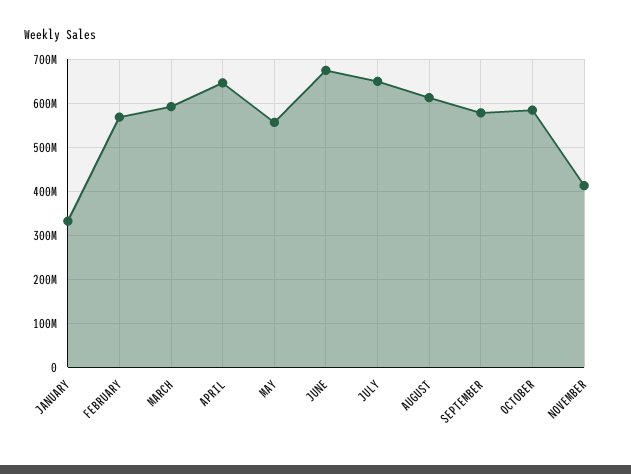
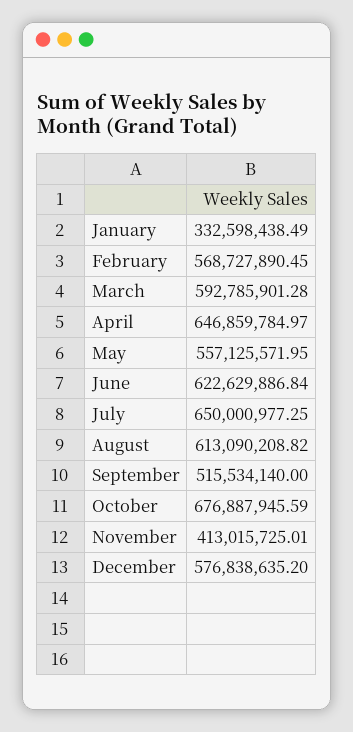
JUNE: 680000000 -> 622629886.84
SEPTEMBER: 580000000 -> 515534140
OCTOBER: 580000000 -> 676887945.59
December: none -> 576838635.2

